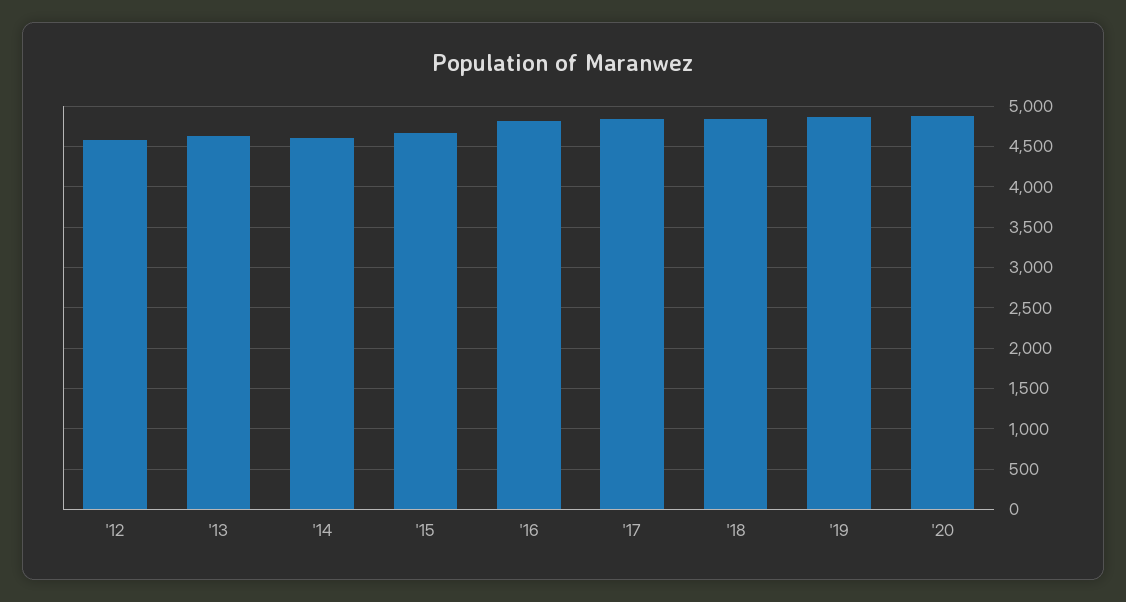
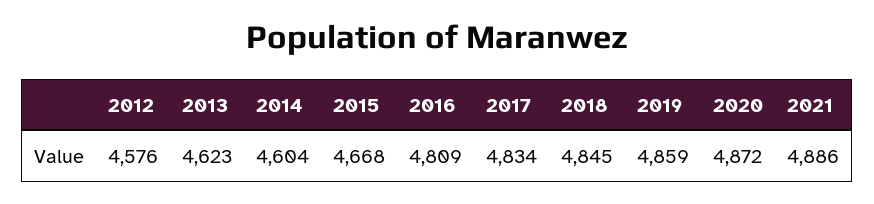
2021: none -> 4886

